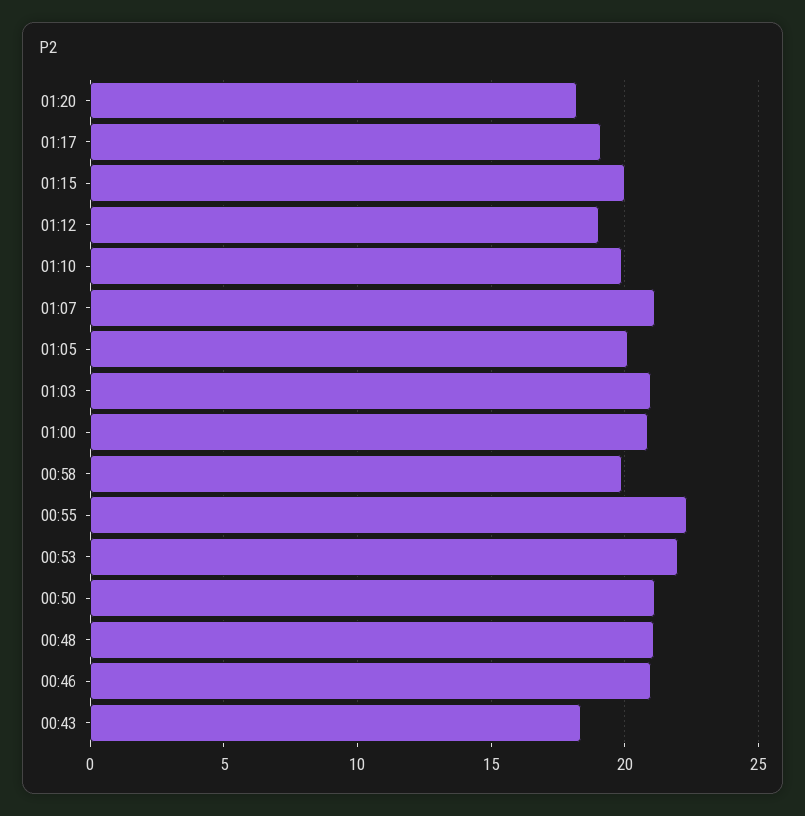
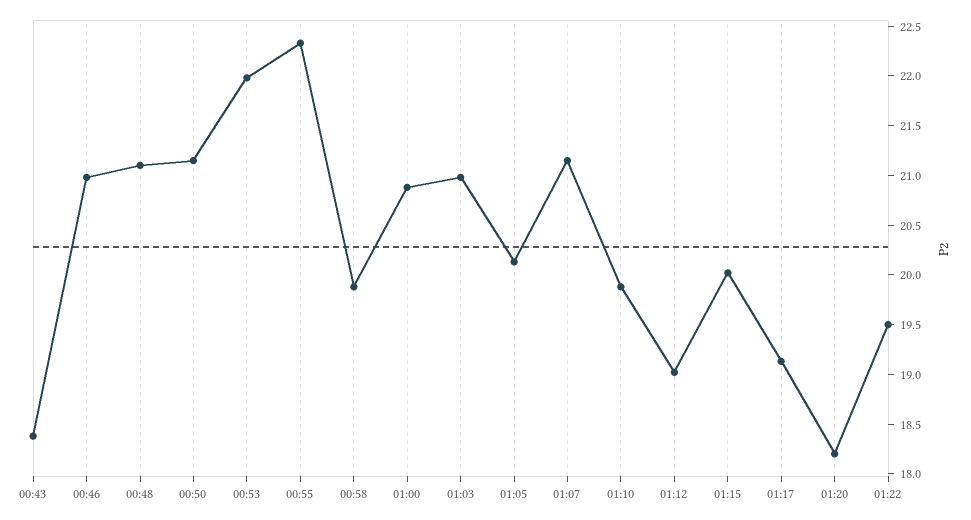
01:22: none -> 19.5

